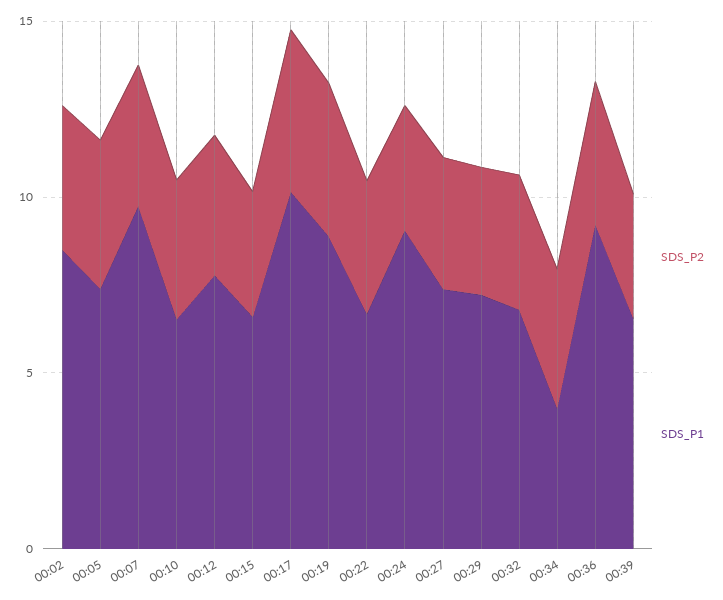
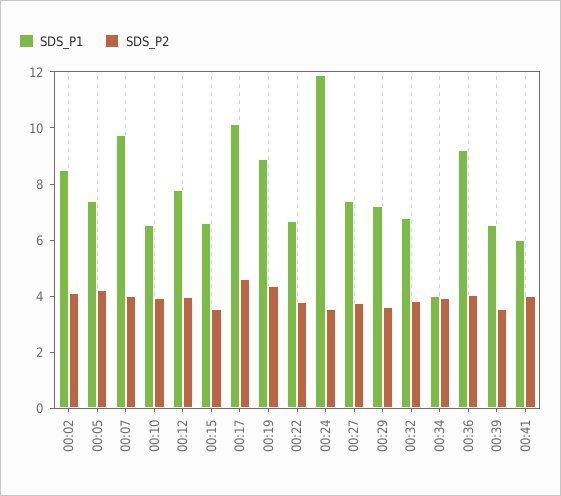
SDS_P1, 00:24: 9 -> 12
SDS_P1, 00:41: none -> 6
SDS_P2, 00:41: none -> 4

